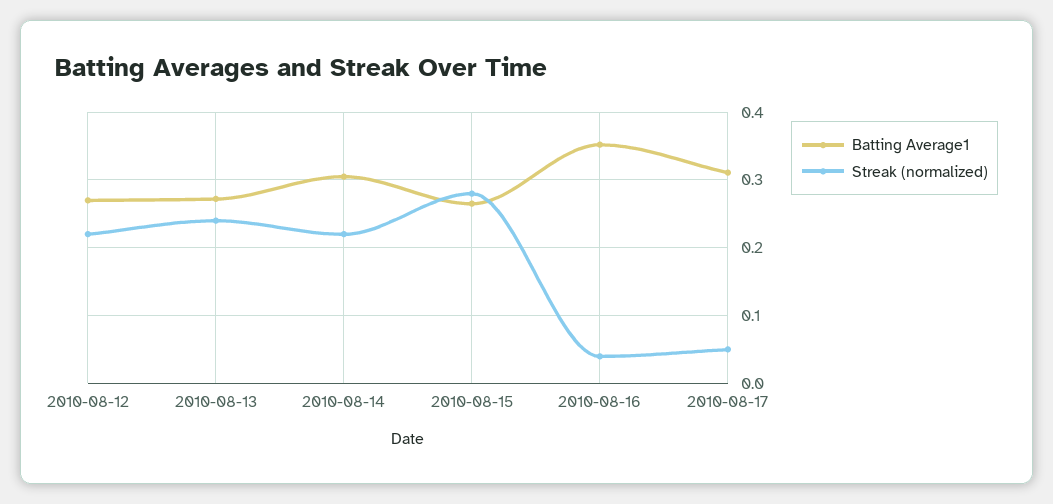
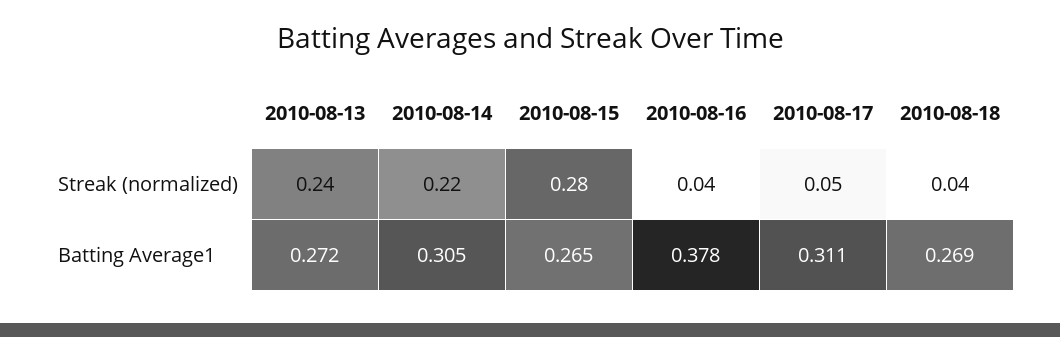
Batting Average1, 2010-08-12: 0.27 -> none
Streak (normalized), 2010-08-12: 0.22 -> none
Batting Average1, 2010-08-16: 0.35 -> 0.378
Streak (normalized), 2010-08-18: none -> 0.04
Batting Average1, 2010-08-18: none -> 0.269

